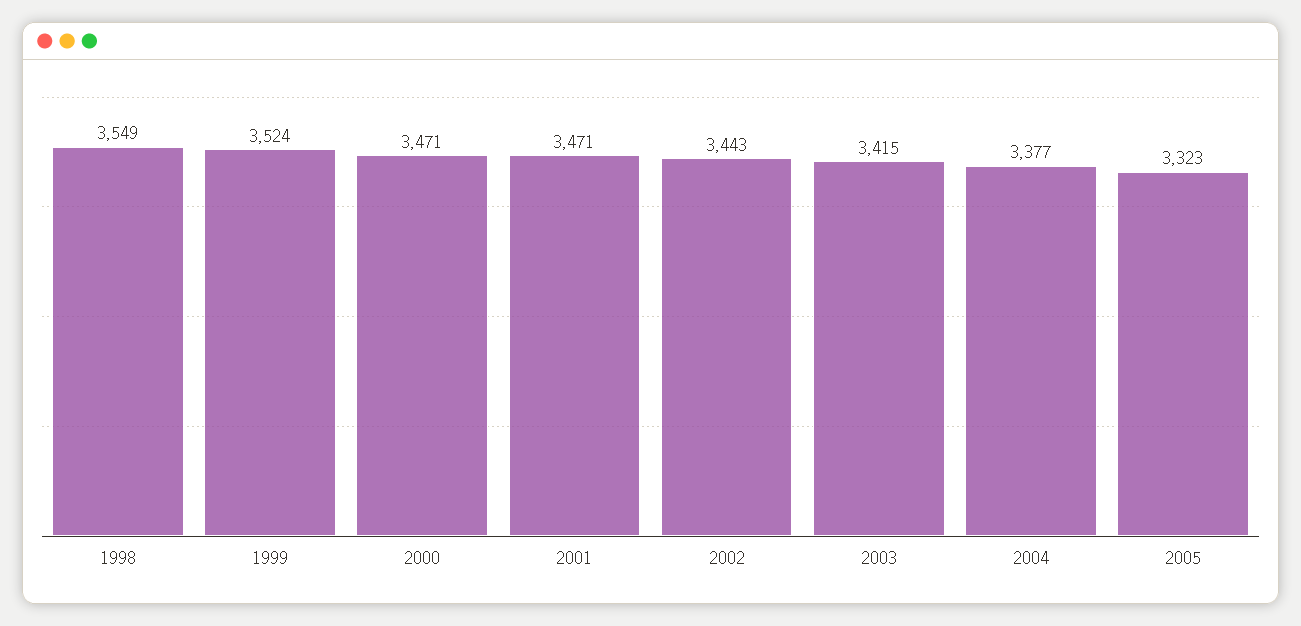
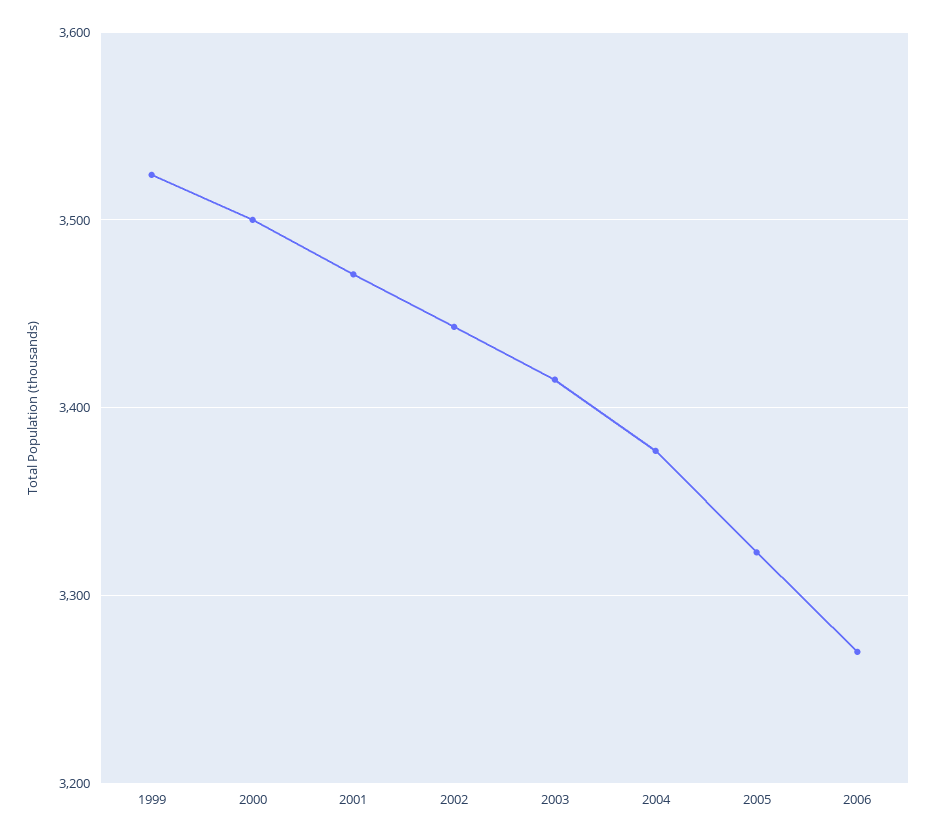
1998: 3549 -> none
2000: 3471 -> 3500
2006: none -> 3270

